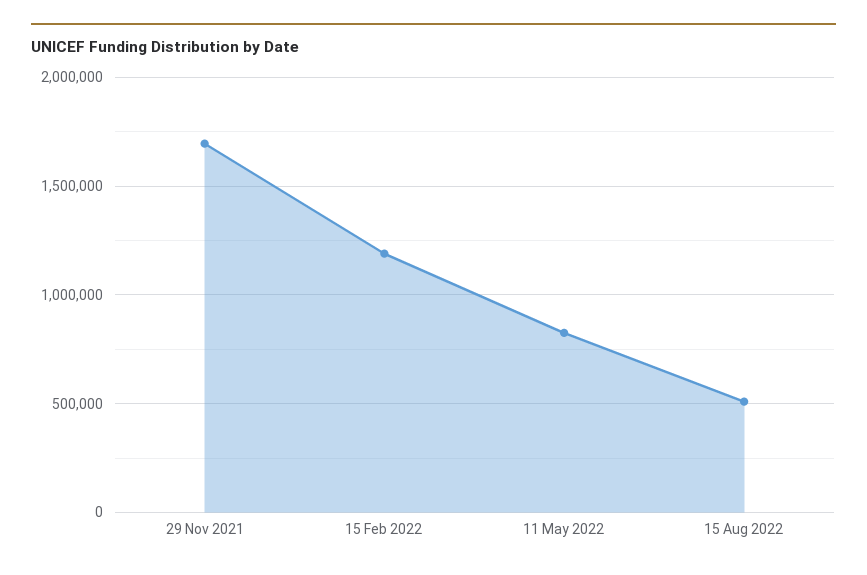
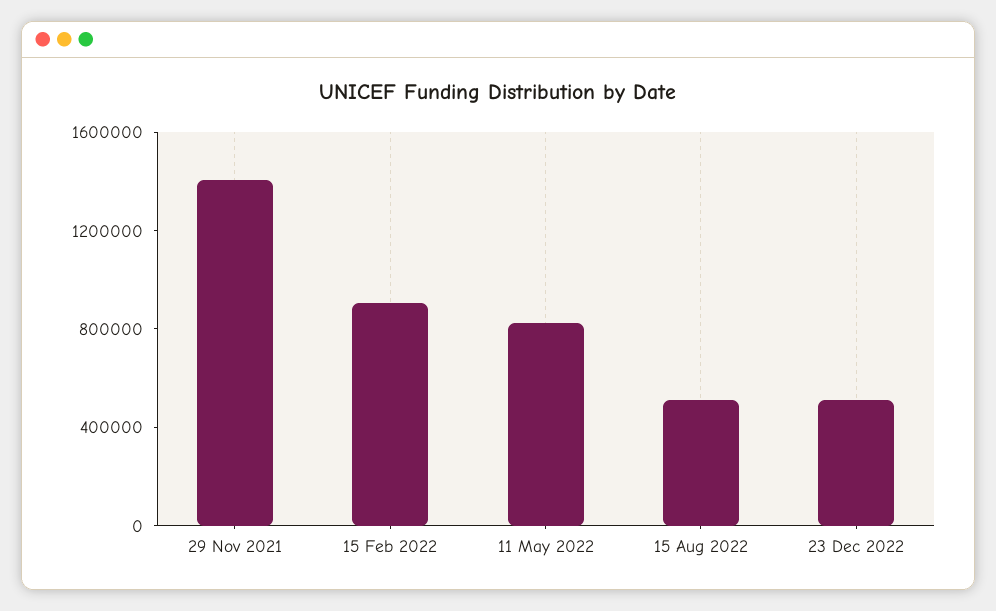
29 Nov 2021: 1700000 -> 1400000
15 Feb 2022: 1200000 -> 900000
23 Dec 2022: none -> 500000

